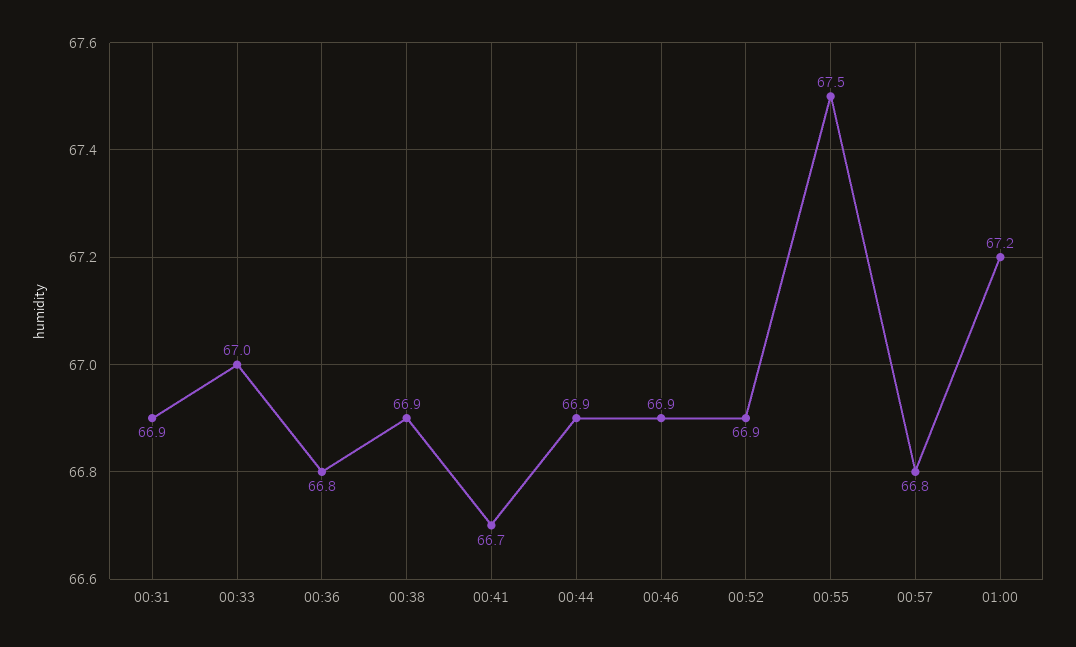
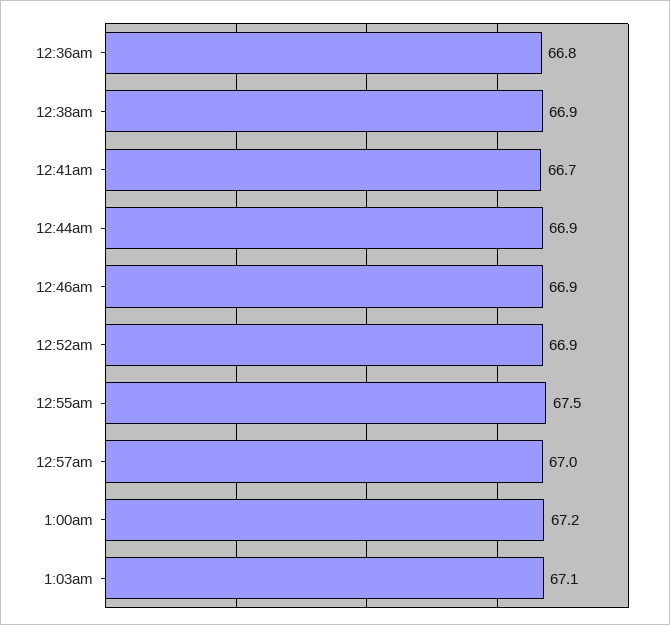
00:31: 66.9 -> none
00:33: 67 -> none
00:57: 66.8 -> 67
1:03am: none -> 67.1

